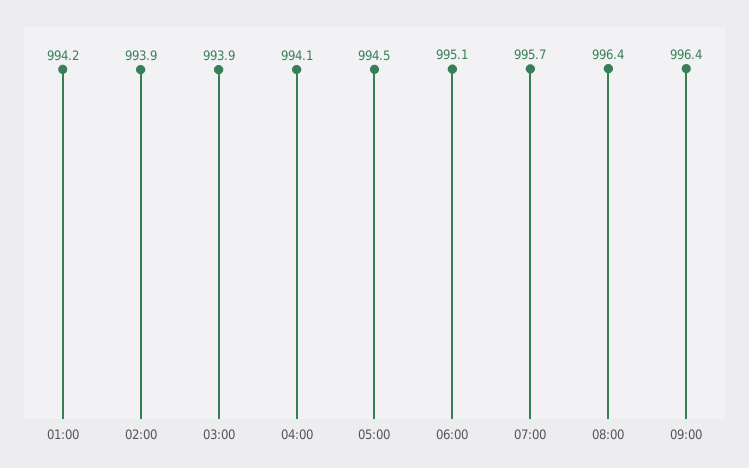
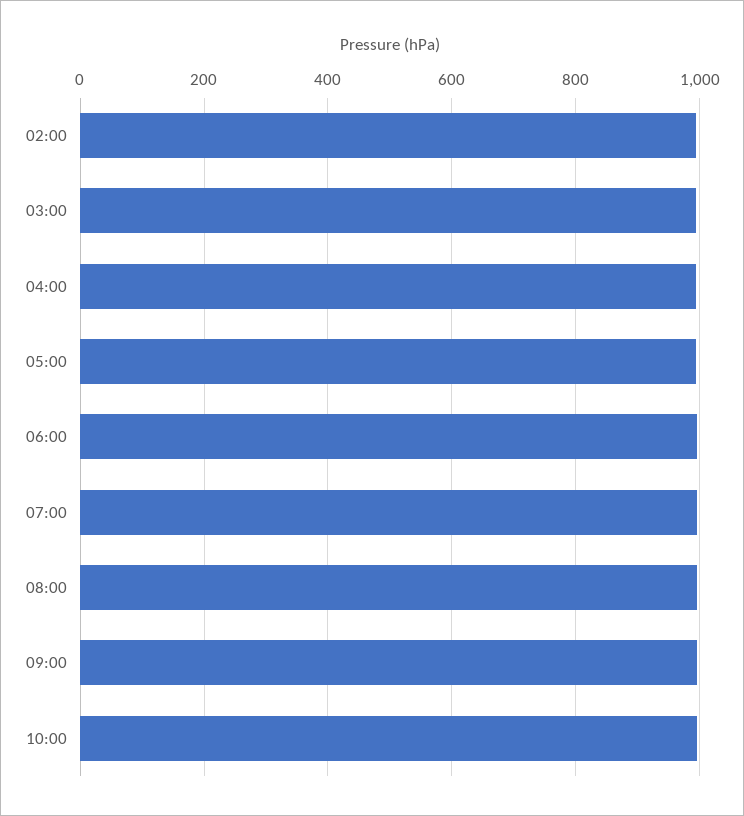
01:00: 994.2 -> none
10:00: none -> 1000

